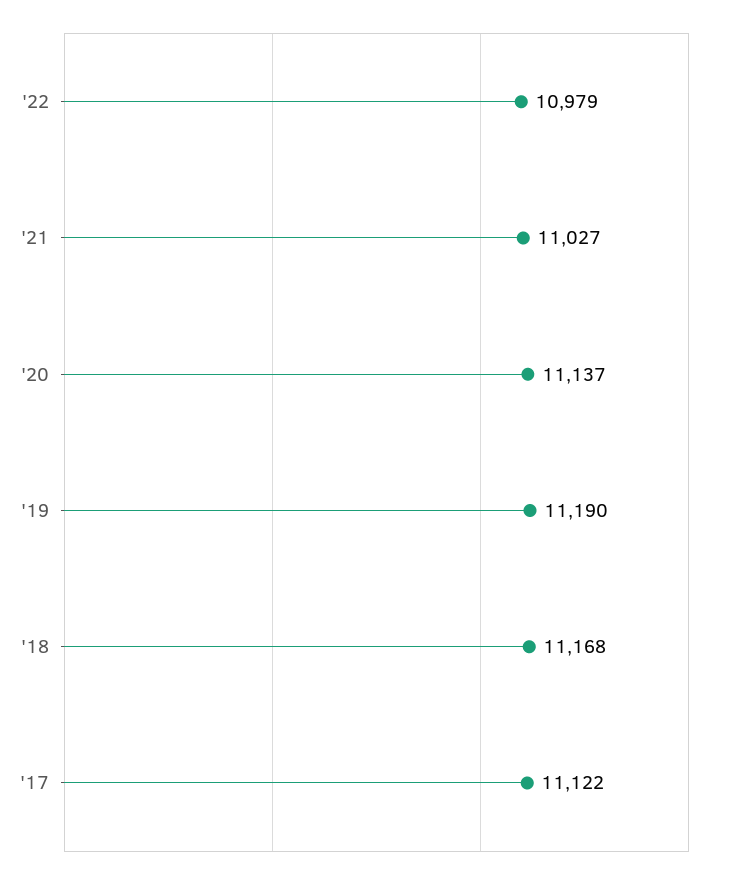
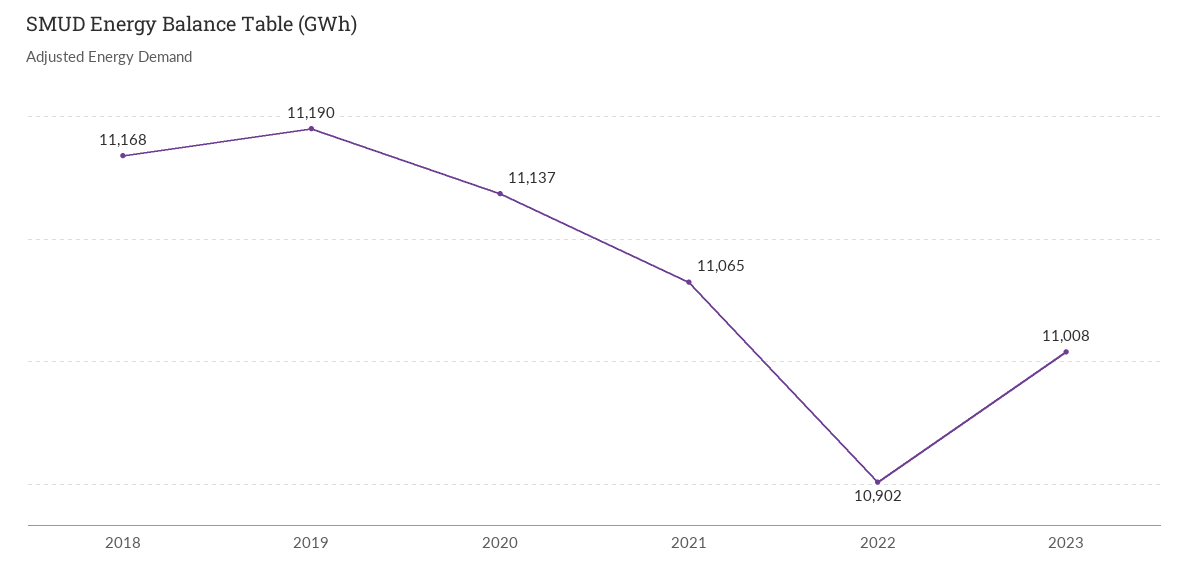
'22: 10979 -> 10902
'21: 11027 -> 11065
'17: 11122 -> none
2023: none -> 11008

